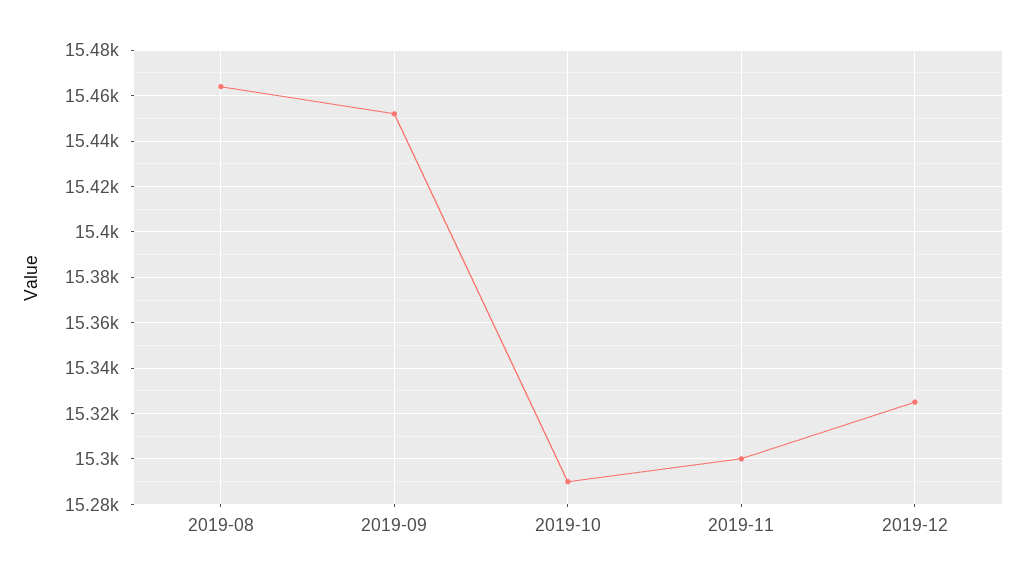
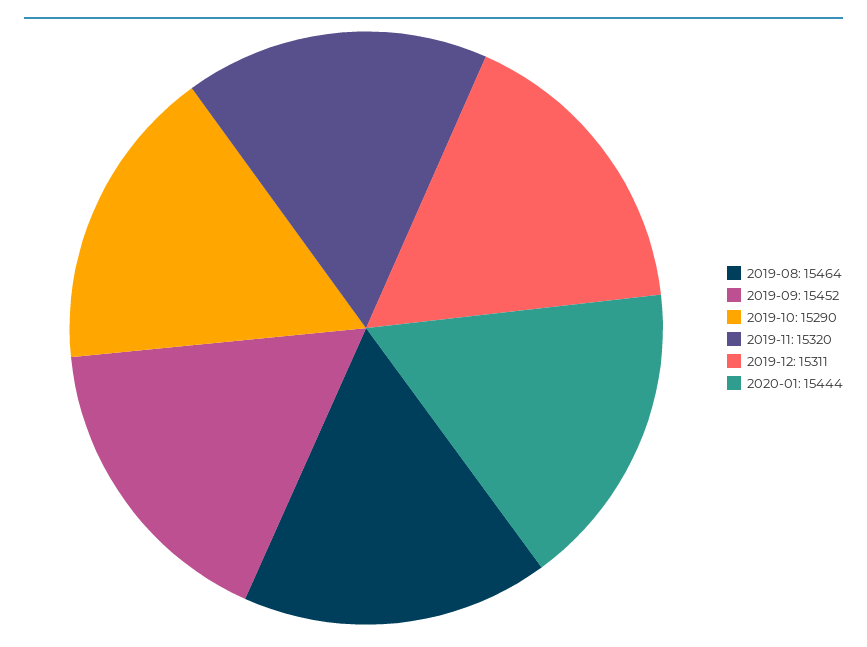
2019-11: 15300 -> 15320
2019-12: 15325 -> 15311
2020-01: none -> 15444

